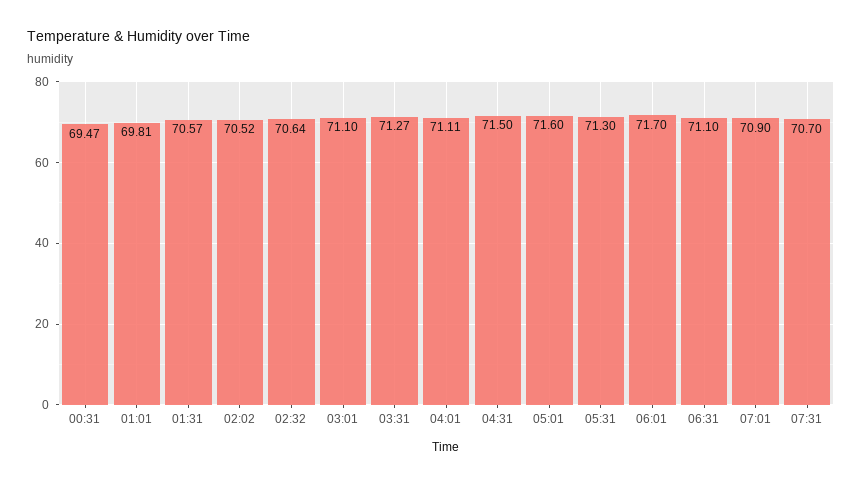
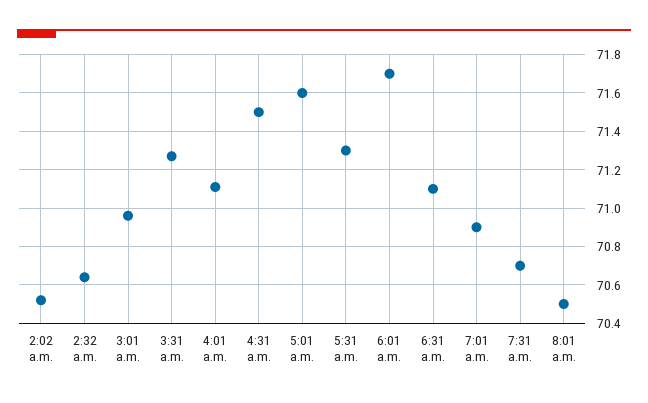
00:31: 69.47 -> none
01:01: 69.81 -> none
01:31: 70.57 -> none
03:01: 71.1 -> 70.95
8:01 a.m.: none -> 70.5

